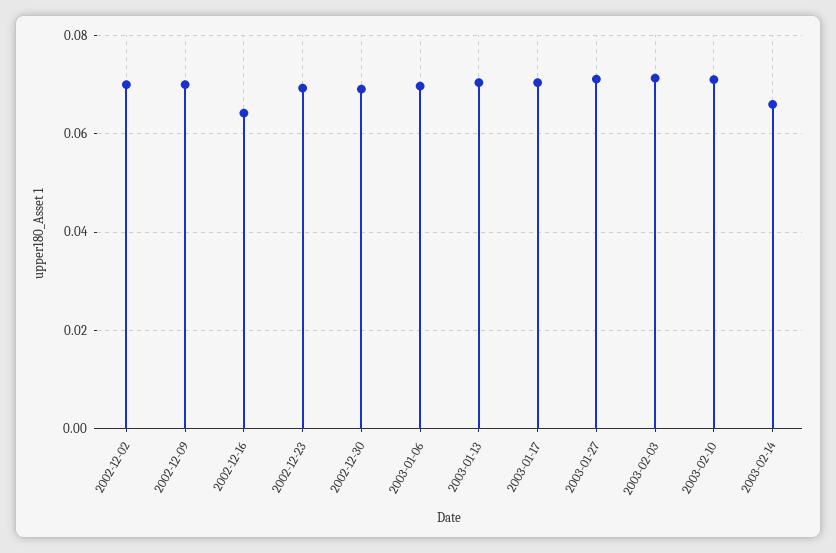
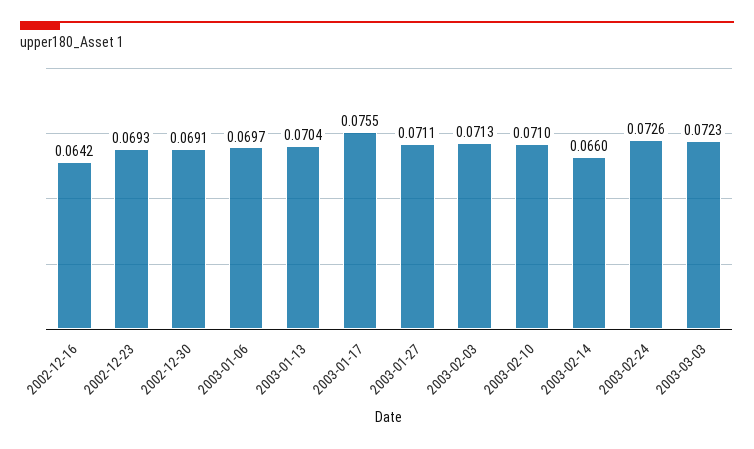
2002-12-02: 0.07 -> none
2002-12-09: 0.07 -> none
2003-01-17: 0.07 -> 0.0755
2003-02-24: none -> 0.0726
2003-03-03: none -> 0.0723

